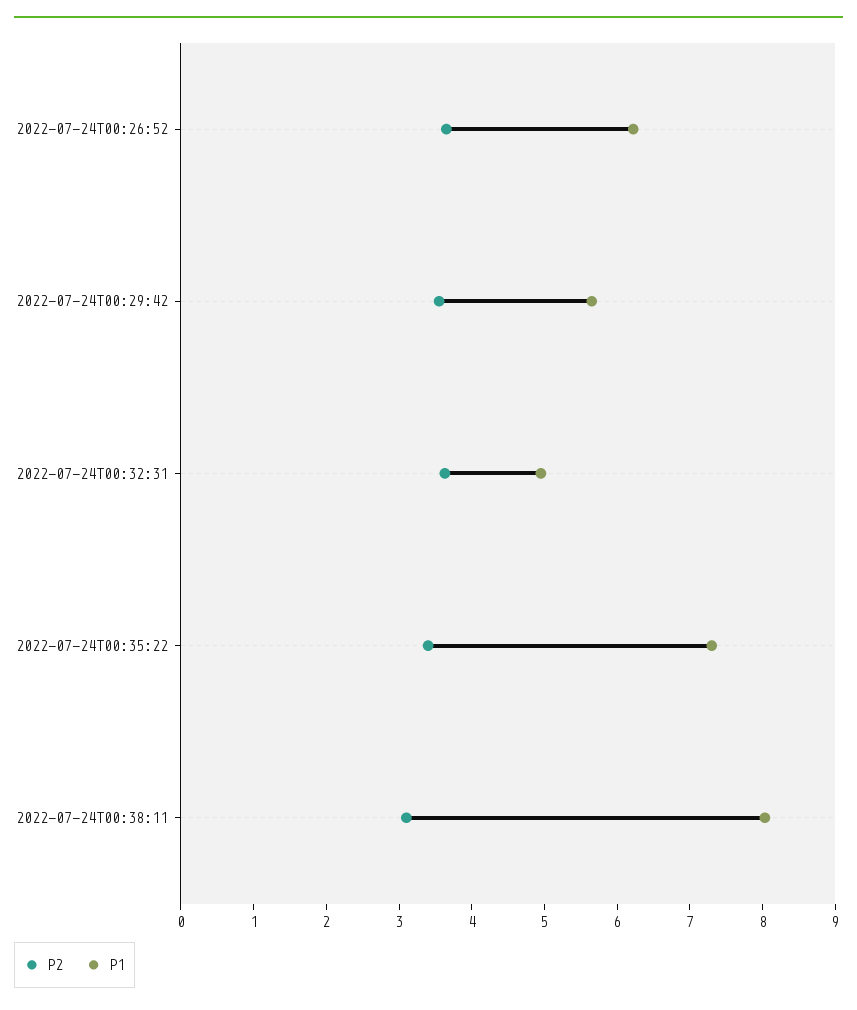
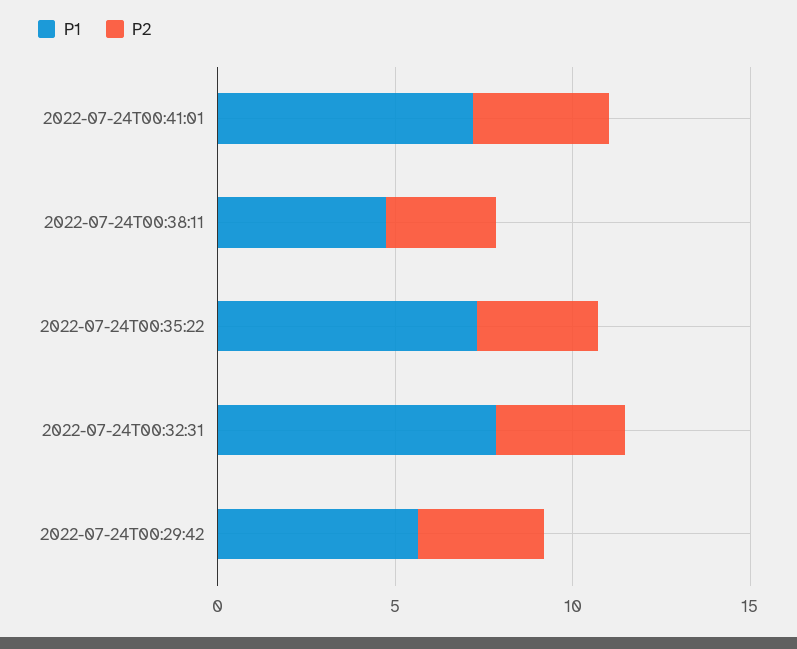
P2, 2022-07-24T00:26:52: 3.6 -> none
P1, 2022-07-24T00:26:52: 6.2 -> none
P1, 2022-07-24T00:32:31: 5 -> 8
P1, 2022-07-24T00:38:11: 8 -> 5
P1, 2022-07-24T00:41:01: none -> 7
P2, 2022-07-24T00:41:01: none -> 4

